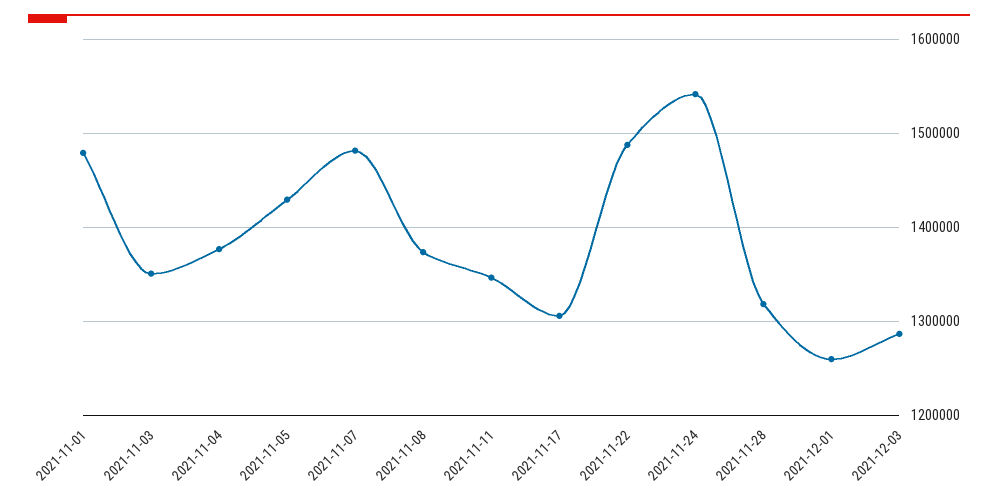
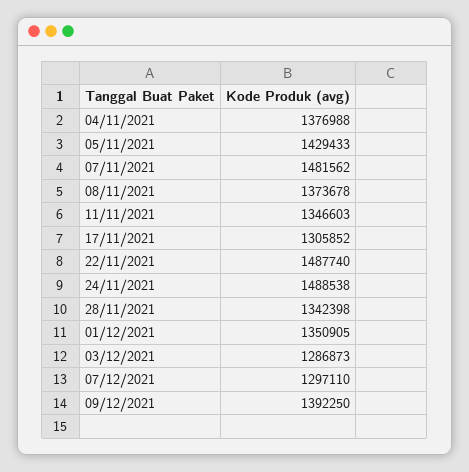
2021-11-01: 1480000 -> none
2021-11-03: 1350000 -> none
2021-11-24: 1540000 -> 1488538
2021-11-28: 1320000 -> 1342398
2021-12-01: 1260000 -> 1350905
07/12/2021: none -> 1297110
09/12/2021: none -> 1392250

